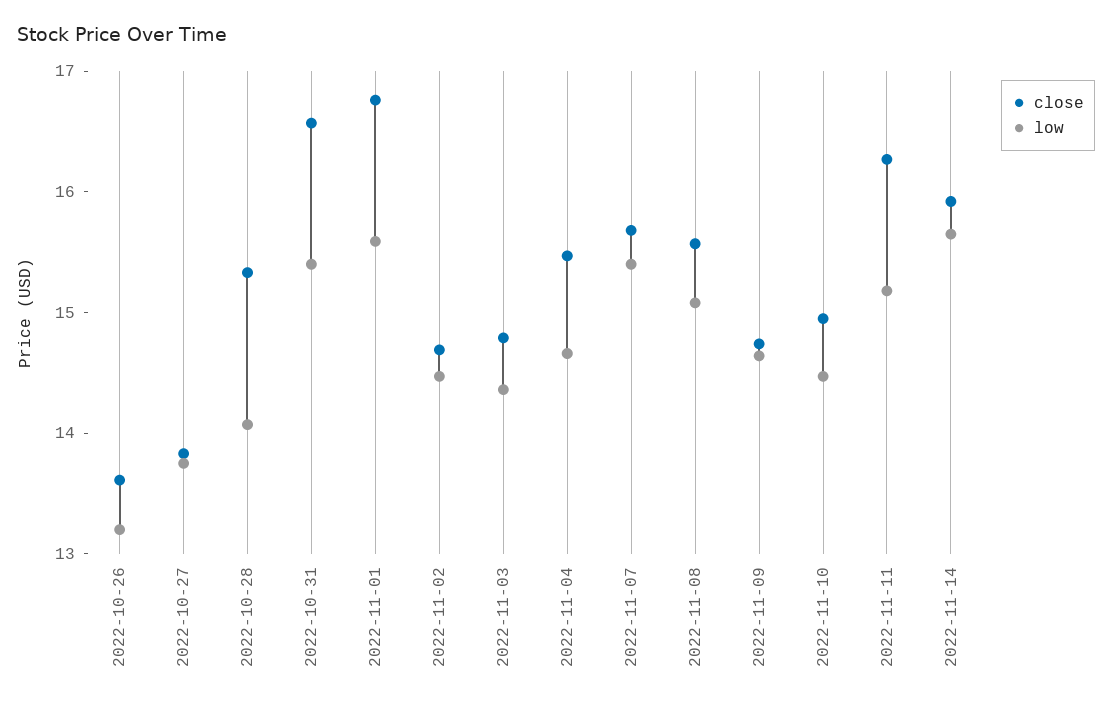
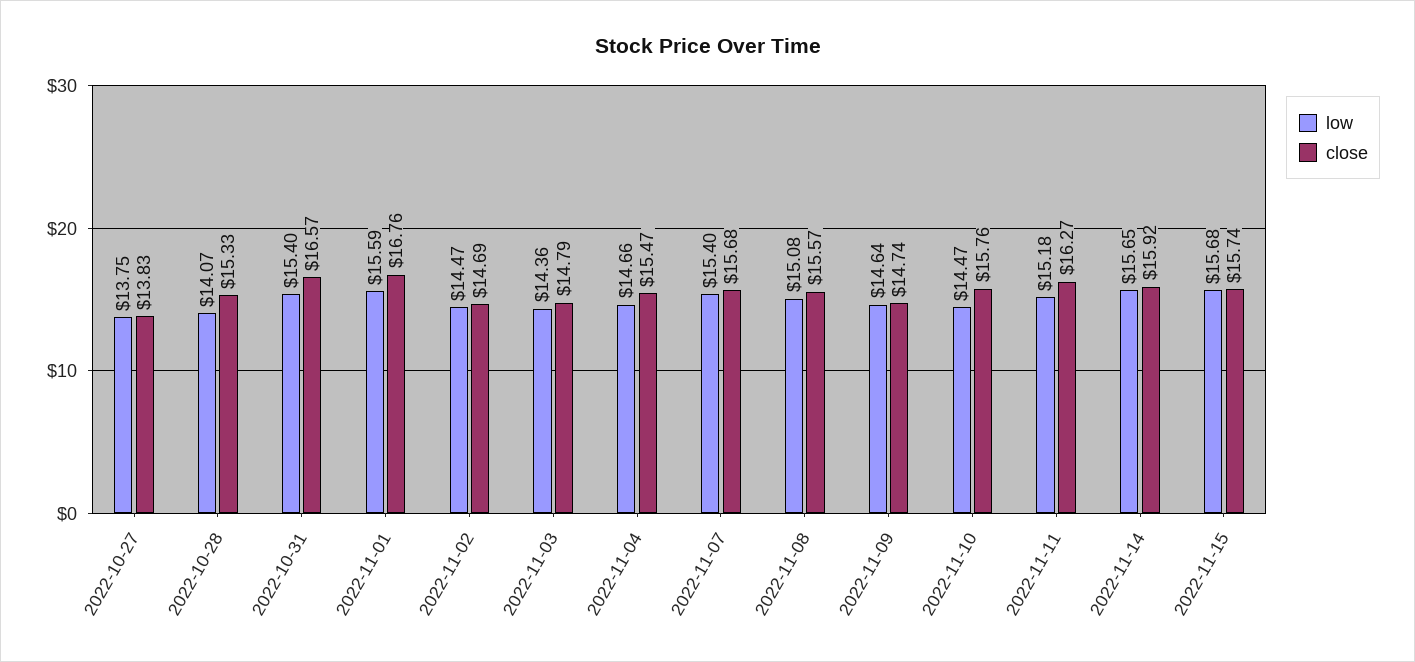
close, 2022-10-26: 13.6 -> none
low, 2022-10-26: 13.2 -> none
close, 2022-11-10: 15 -> 15.76
low, 2022-11-15: none -> 15.68
close, 2022-11-15: none -> 15.74

